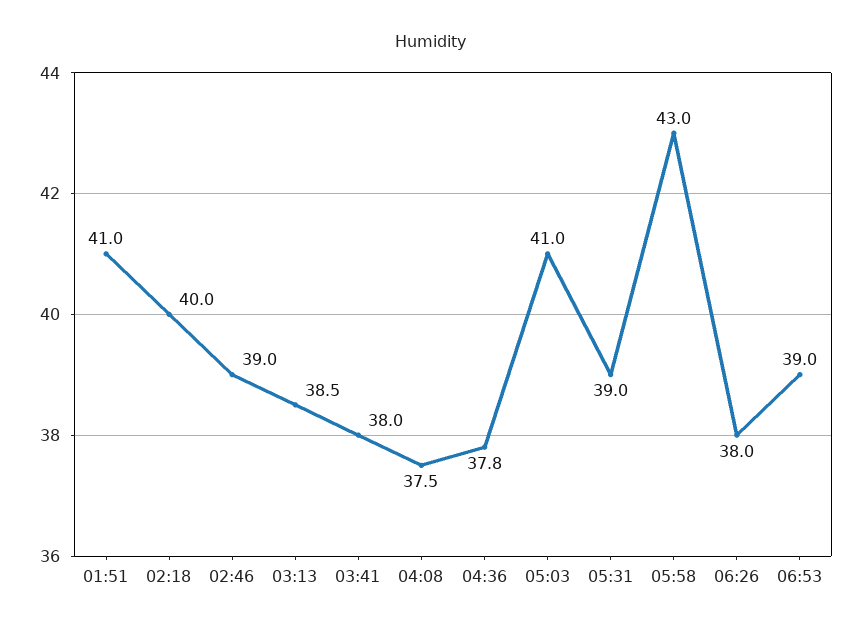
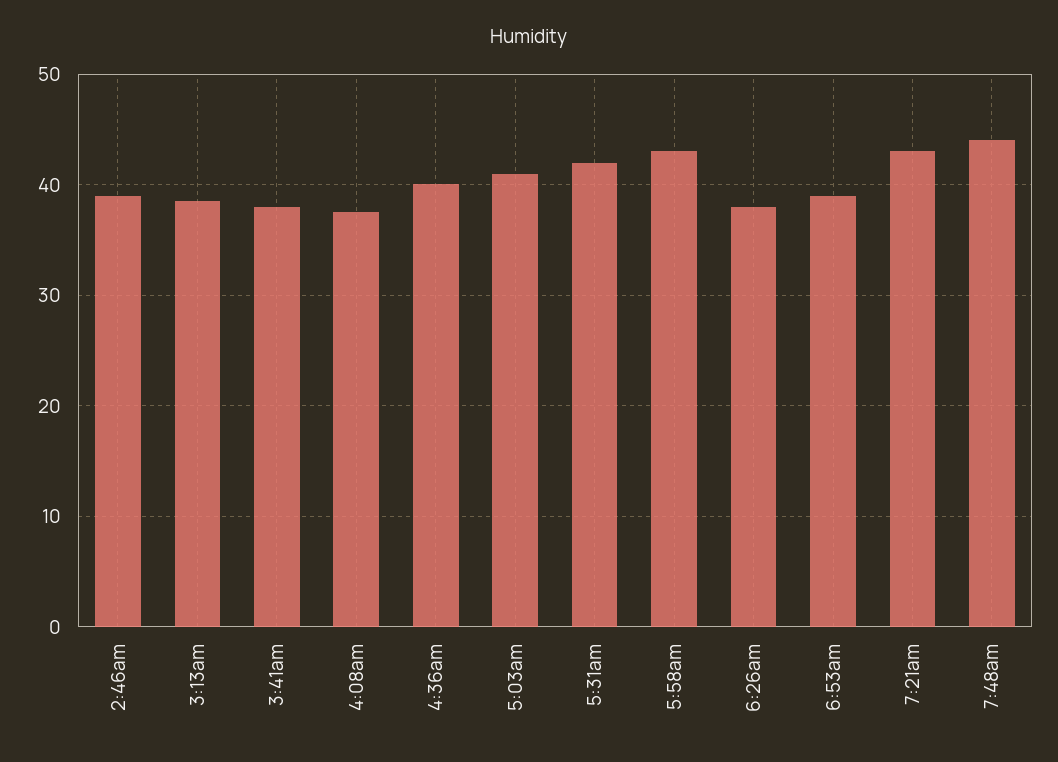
01:51: 41 -> none
02:18: 40 -> none
04:36: 37.8 -> 40
05:31: 39 -> 42
7:21am: none -> 43
7:48am: none -> 44

